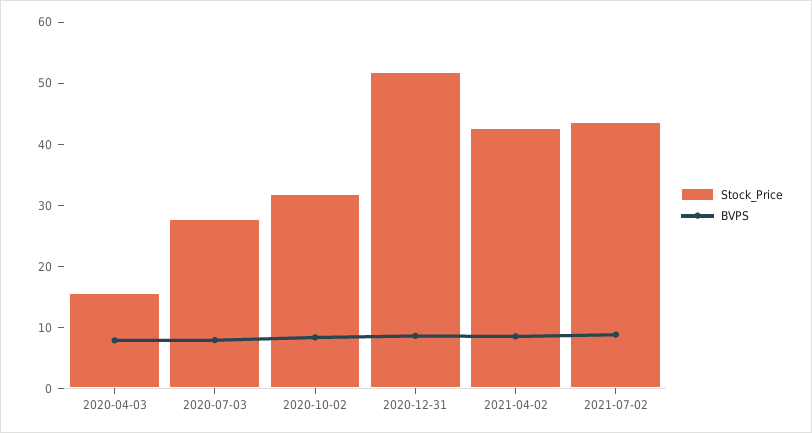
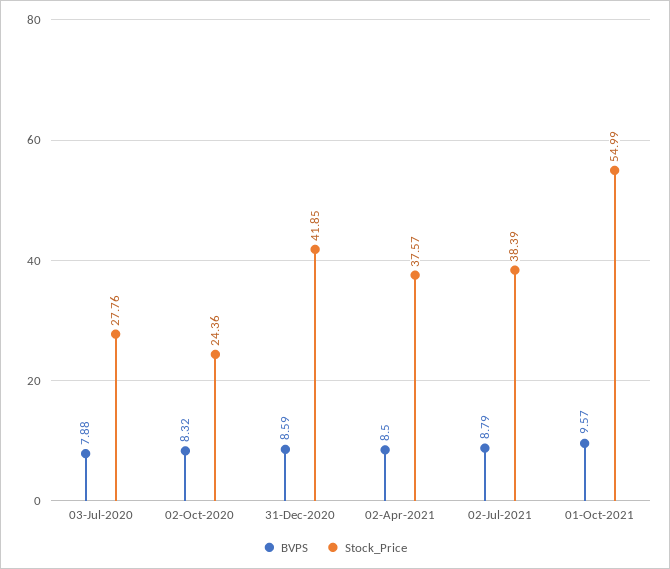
Stock_Price, 2020-04-03: 16 -> none
BVPS, 2020-04-03: 8 -> none
Stock_Price, 2020-10-02: 32 -> 24.36
Stock_Price, 2020-12-31: 52 -> 41.85
Stock_Price, 2021-04-02: 42 -> 37.57
Stock_Price, 2021-07-02: 44 -> 38.39
BVPS, 01-Oct-2021: none -> 9.57
Stock_Price, 01-Oct-2021: none -> 54.99

